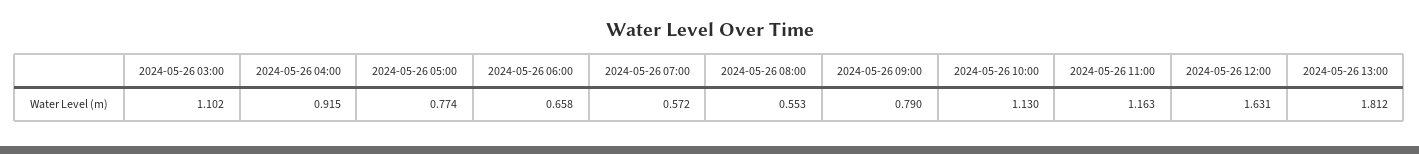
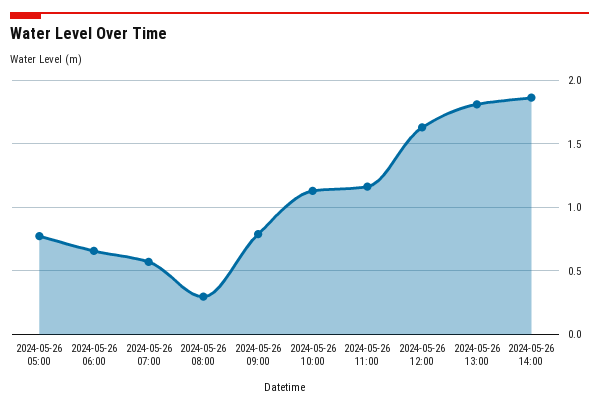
2024-05-26 03:00: 1.102 -> none
2024-05-26 04:00: 0.915 -> none
2024-05-26 08:00: 0.553 -> 0.3
2024-05-26 14:00: none -> 1.85

